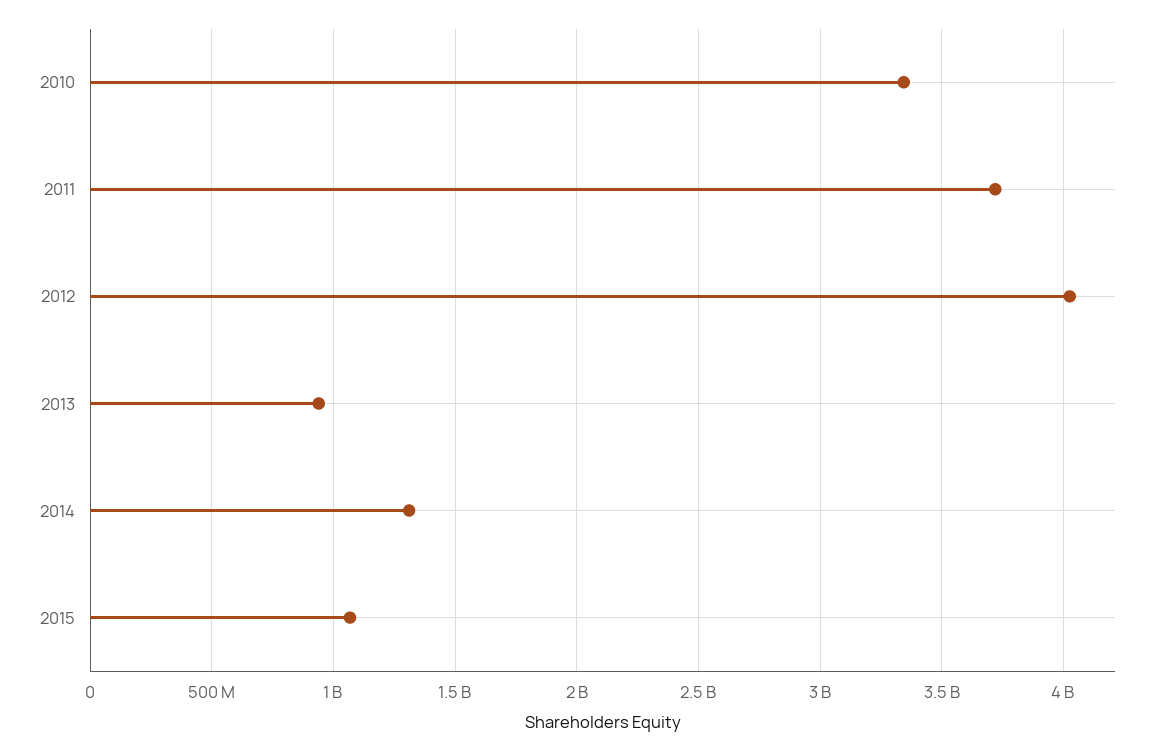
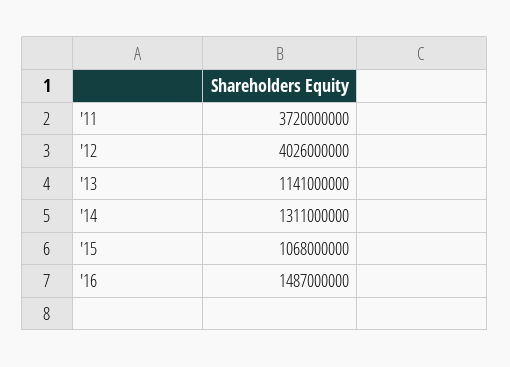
2010: 3350000000 -> none
2013: 950000000 -> 1141000000
'16: none -> 1487000000

